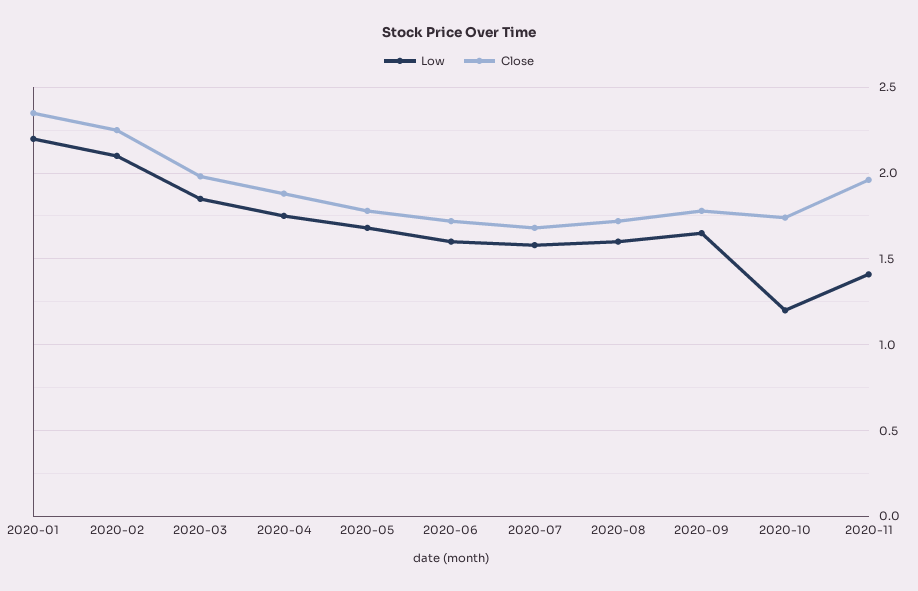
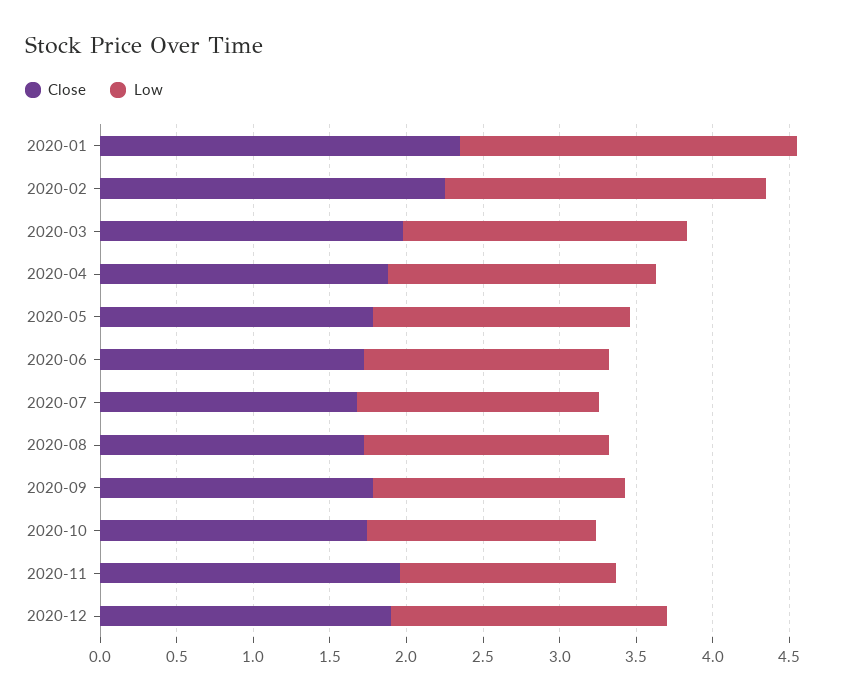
Low, 2020-10: 1.2 -> 1.5
Close, 2020-12: none -> 1.9
Low, 2020-12: none -> 1.8

